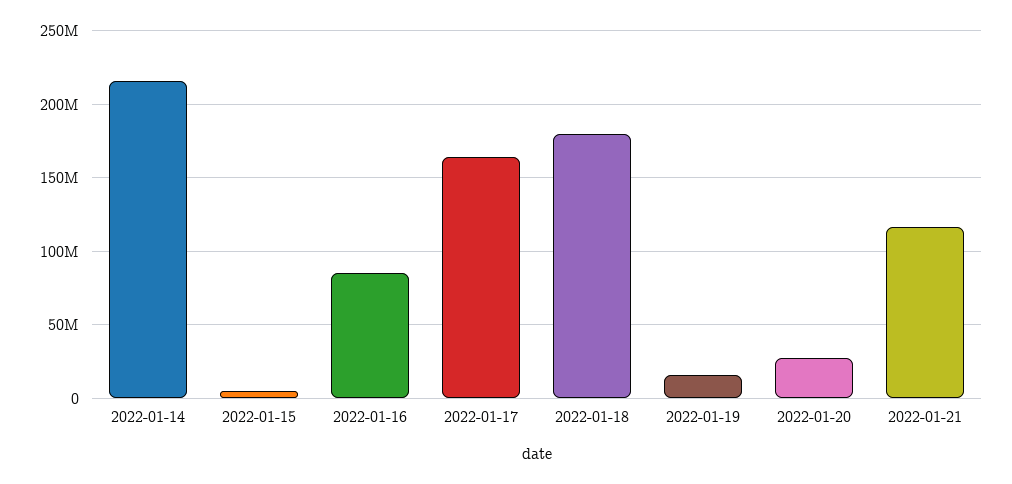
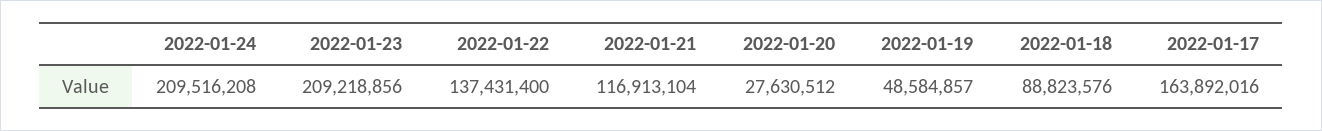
2022-01-14: 215000000 -> none
2022-01-15: 5000000 -> none
2022-01-16: 85000000 -> none
2022-01-18: 180000000 -> 88823576
2022-01-19: 15000000 -> 48584857
2022-01-24: none -> 209516208
2022-01-23: none -> 209218856
2022-01-22: none -> 137431400

